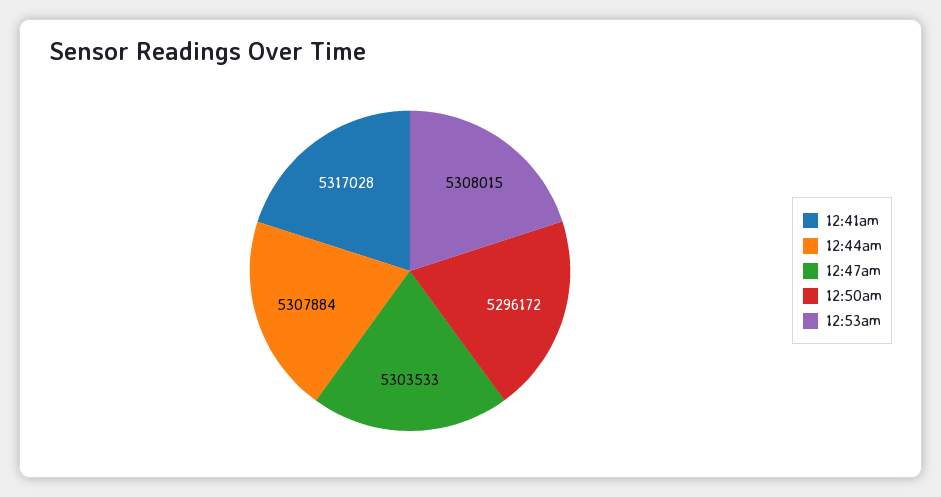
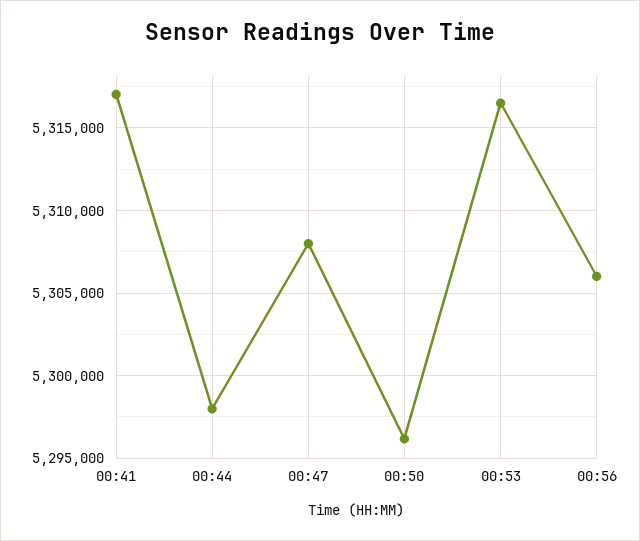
12:44am: 5307884 -> 5298000
12:47am: 5303533 -> 5308000
12:53am: 5308015 -> 5316500
00:56: none -> 5306000

